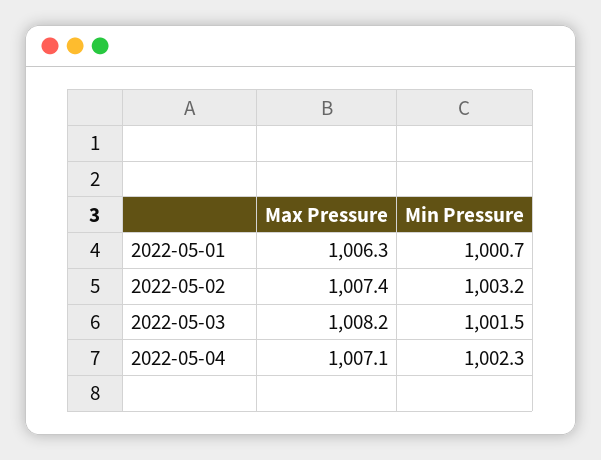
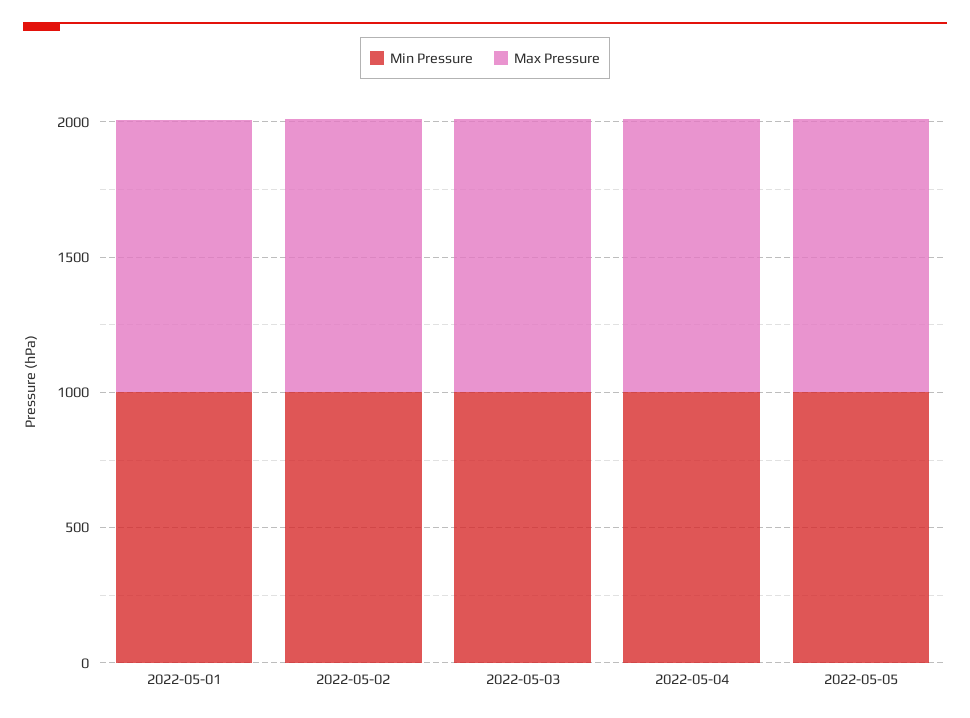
Min Pressure, 2022-05-05: none -> 1000
Max Pressure, 2022-05-05: none -> 1000

